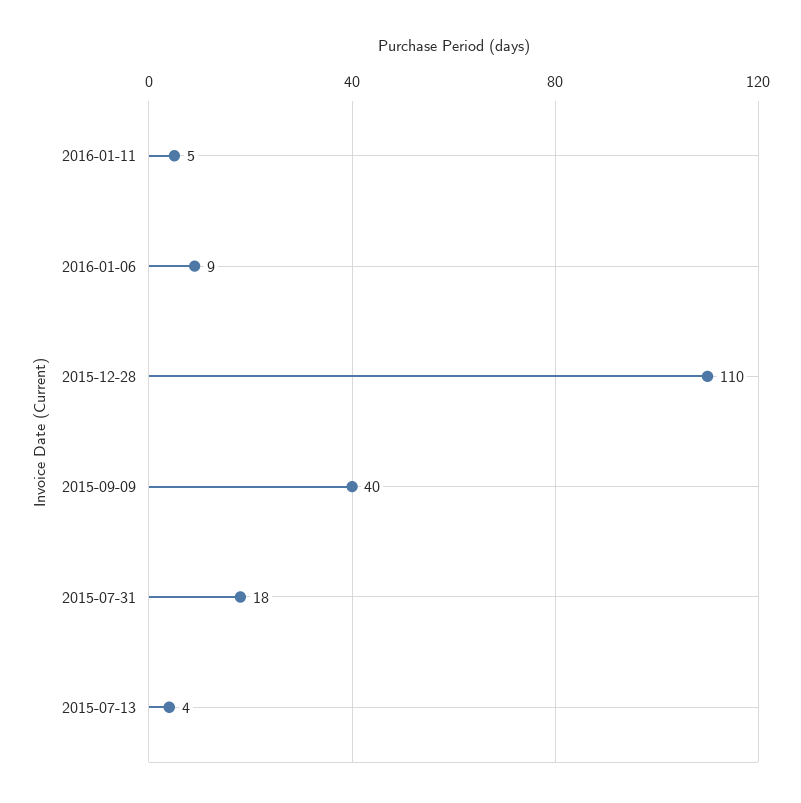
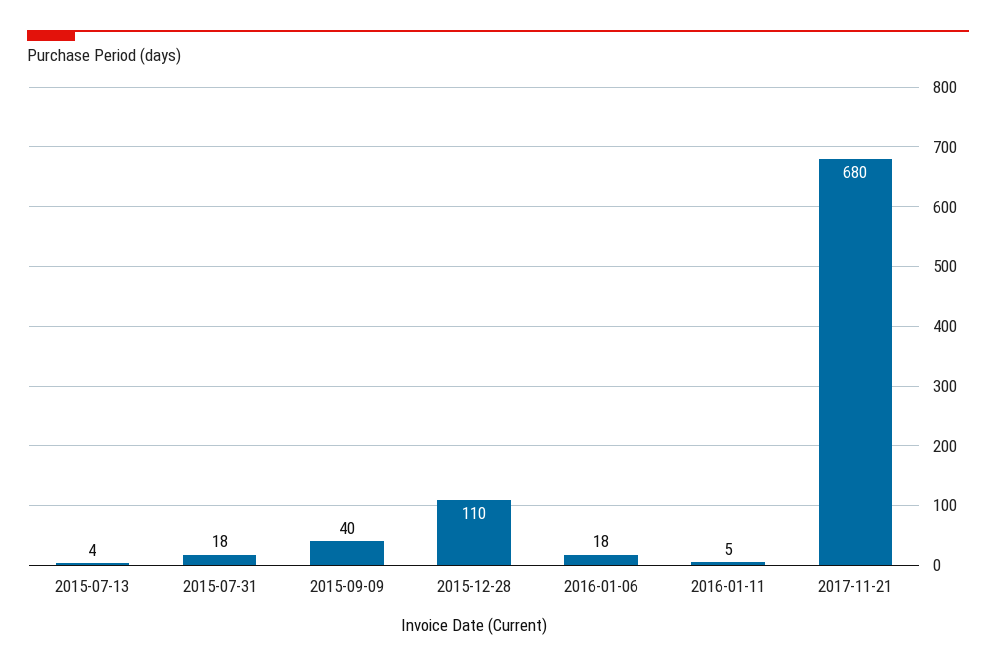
2016-01-06: 9 -> 18
2017-11-21: none -> 680

